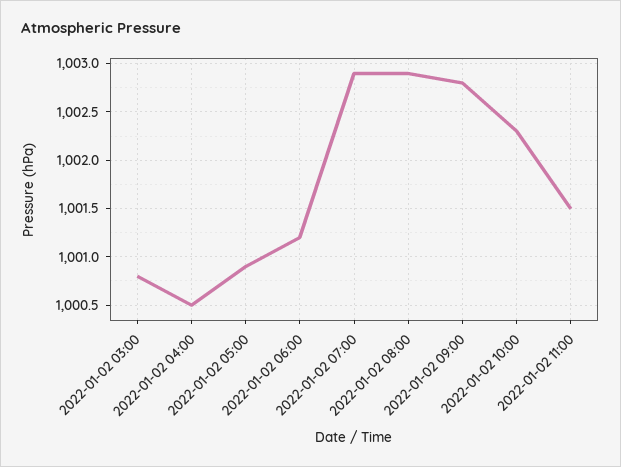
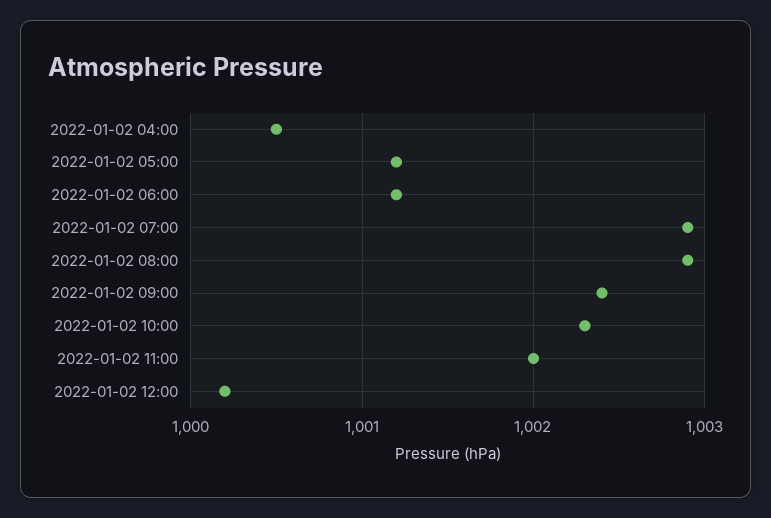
2022-01-02 03:00: 1000.8 -> none
2022-01-02 05:00: 1000.9 -> 1001.2
2022-01-02 09:00: 1002.8 -> 1002.4
2022-01-02 11:00: 1001.5 -> 1002
2022-01-02 12:00: none -> 1000.2

